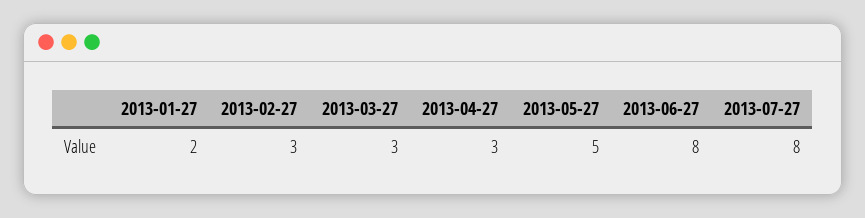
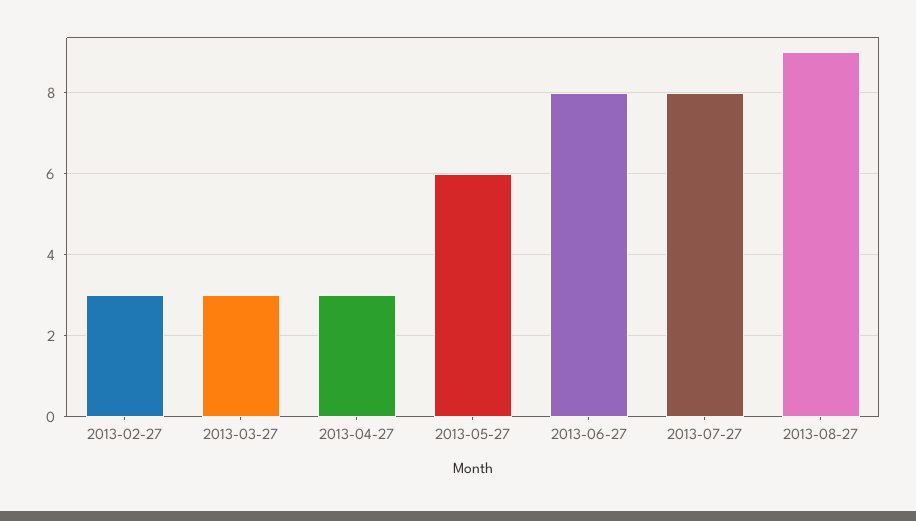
2013-01-27: 2 -> none
2013-05-27: 5 -> 6
2013-08-27: none -> 9

